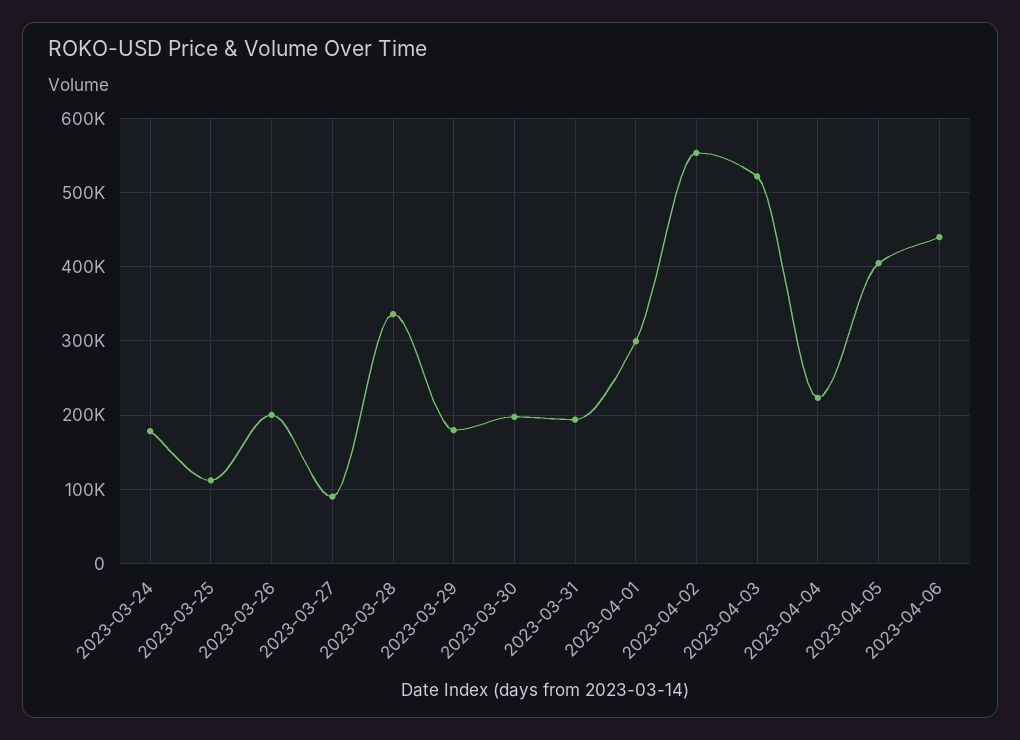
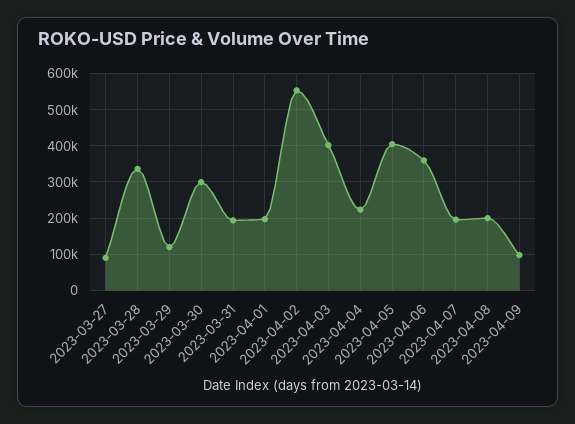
2023-03-24: 180000 -> none
2023-03-25: 110000 -> none
2023-03-26: 200000 -> none
2023-03-29: 180000 -> 120000
2023-03-30: 200000 -> 300000
2023-04-01: 300000 -> 200000
2023-04-03: 520000 -> 400000
2023-04-06: 440000 -> 360000
2023-04-07: none -> 200000
2023-04-08: none -> 200000
2023-04-09: none -> 100000

